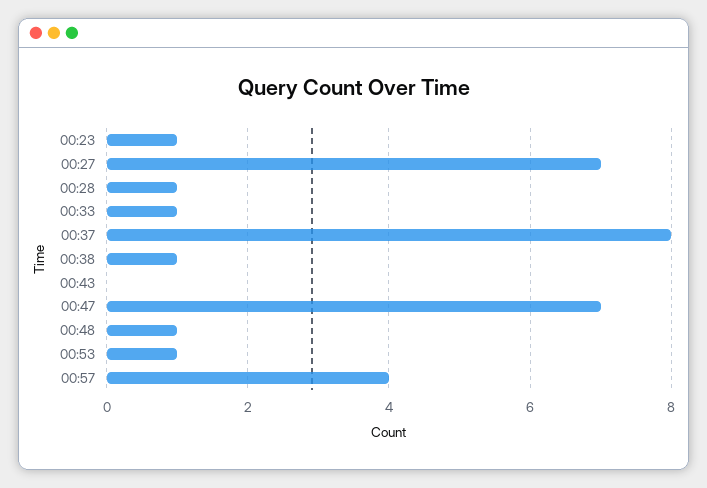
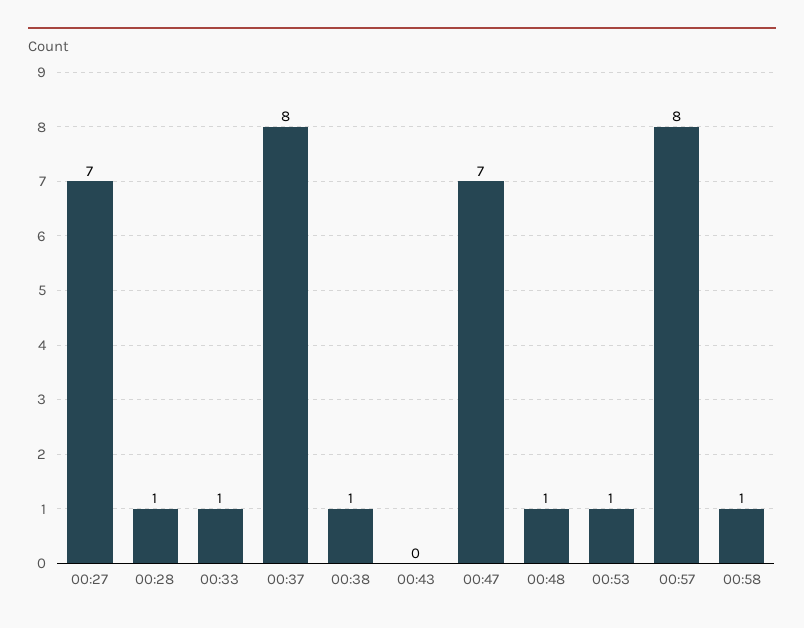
00:23: 1 -> none
00:57: 4 -> 8
00:58: none -> 1

